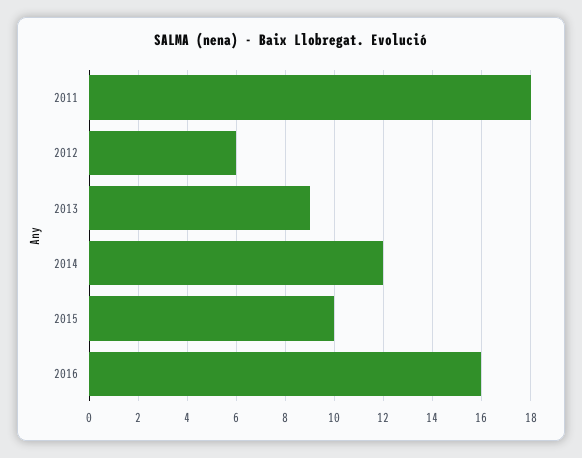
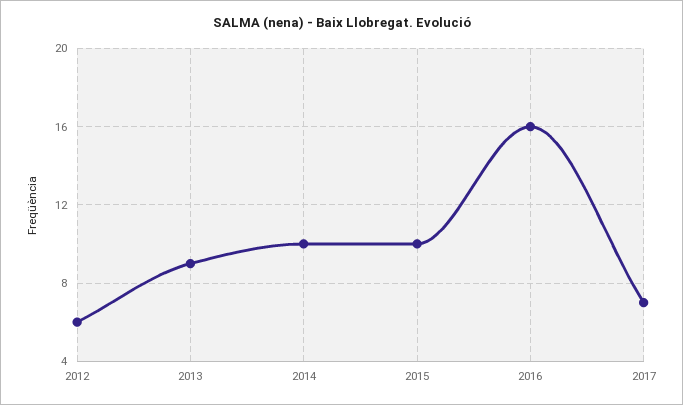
2011: 18 -> none
2014: 12 -> 10
2017: none -> 7

